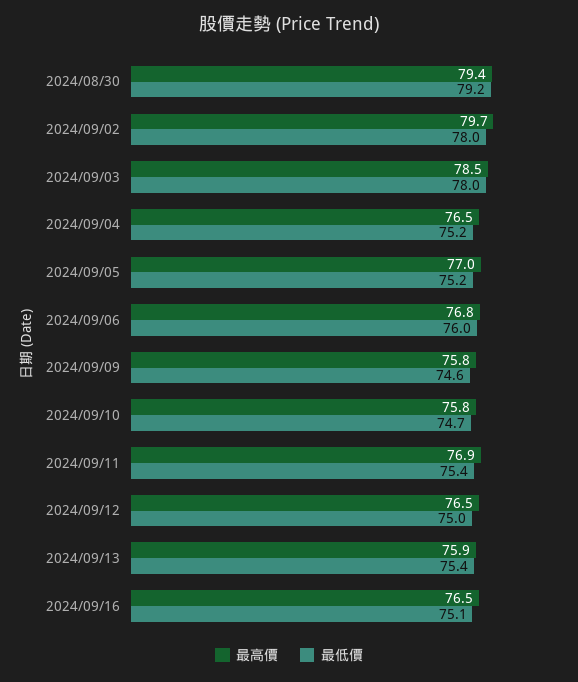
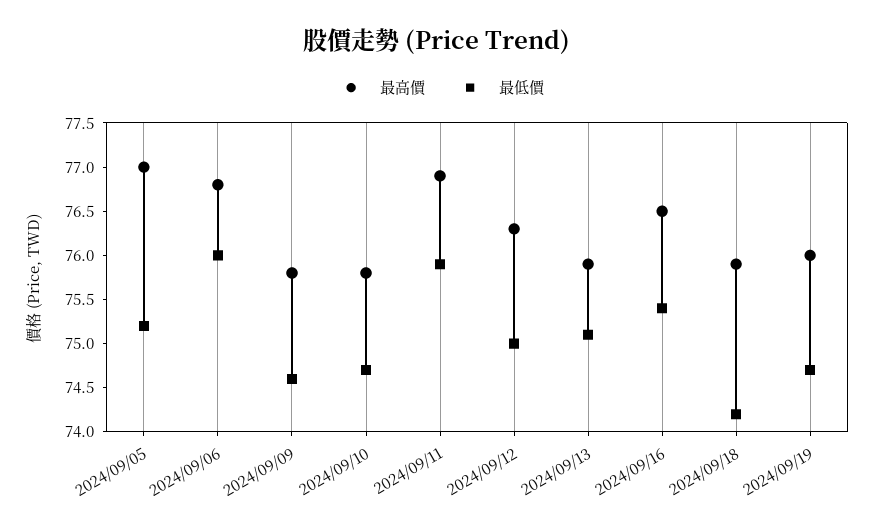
最高價, 2024/08/30: 79.4 -> none
最低價, 2024/08/30: 79.2 -> none
最高價, 2024/09/02: 79.7 -> none
最低價, 2024/09/02: 78 -> none
最高價, 2024/09/03: 78.5 -> none
最低價, 2024/09/03: 78 -> none
最高價, 2024/09/04: 76.5 -> none
最低價, 2024/09/04: 75.2 -> none
最低價, 2024/09/11: 75.4 -> 75.9
最高價, 2024/09/12: 76.5 -> 76.3
最低價, 2024/09/13: 75.4 -> 75.1
最低價, 2024/09/16: 75.1 -> 75.4
最高價, 2024/09/18: none -> 75.9
最低價, 2024/09/18: none -> 74.2
最高價, 2024/09/19: none -> 76
最低價, 2024/09/19: none -> 74.7

